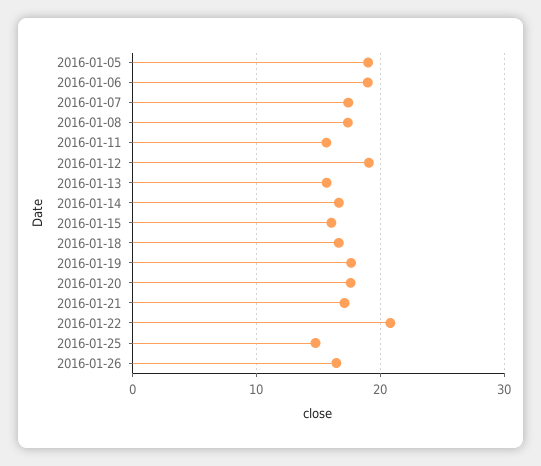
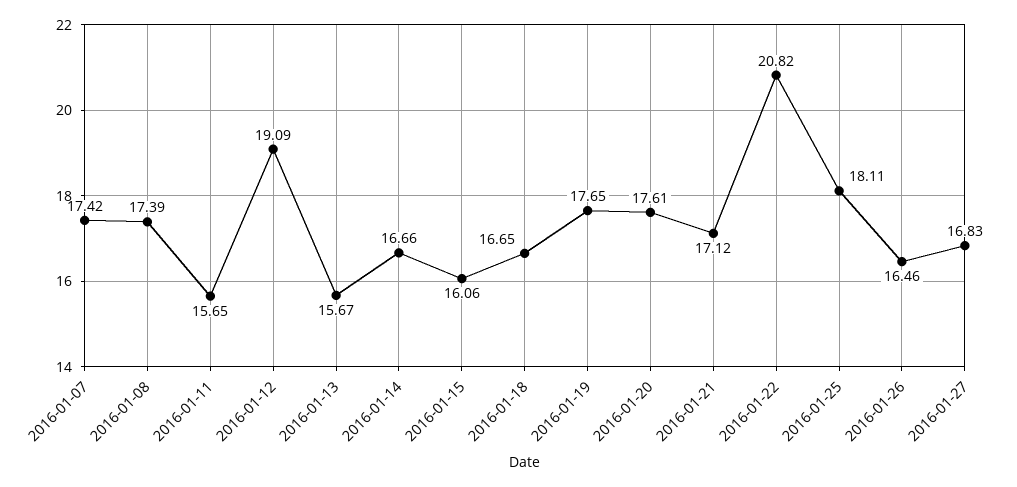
2016-01-05: 19 -> none
2016-01-06: 19 -> none
2016-01-25: 15 -> 18.11
2016-01-27: none -> 16.83

